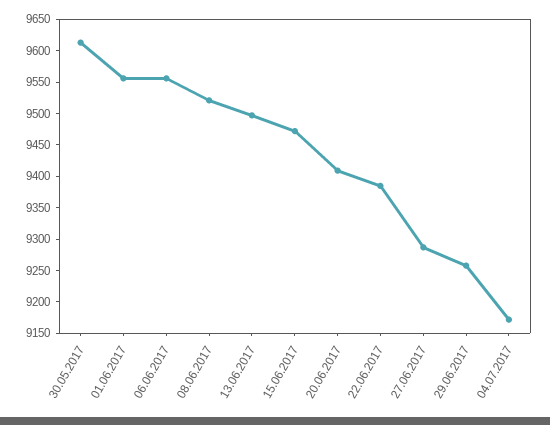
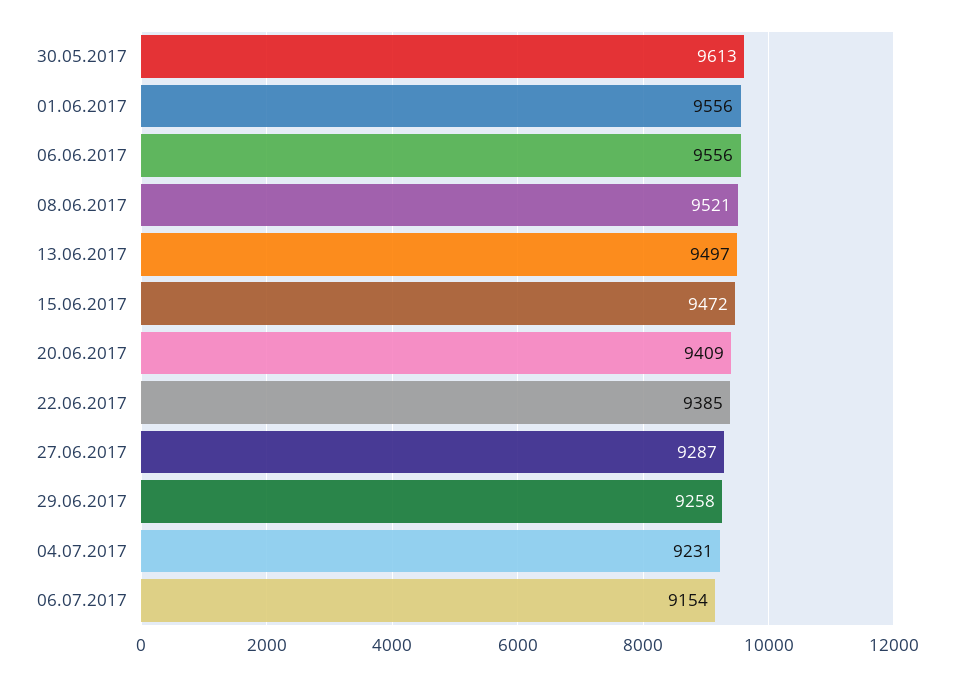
04.07.2017: 9175 -> 9231
06.07.2017: none -> 9154

